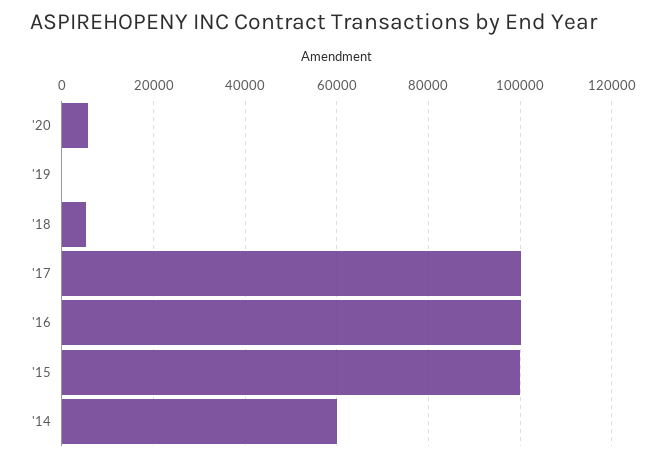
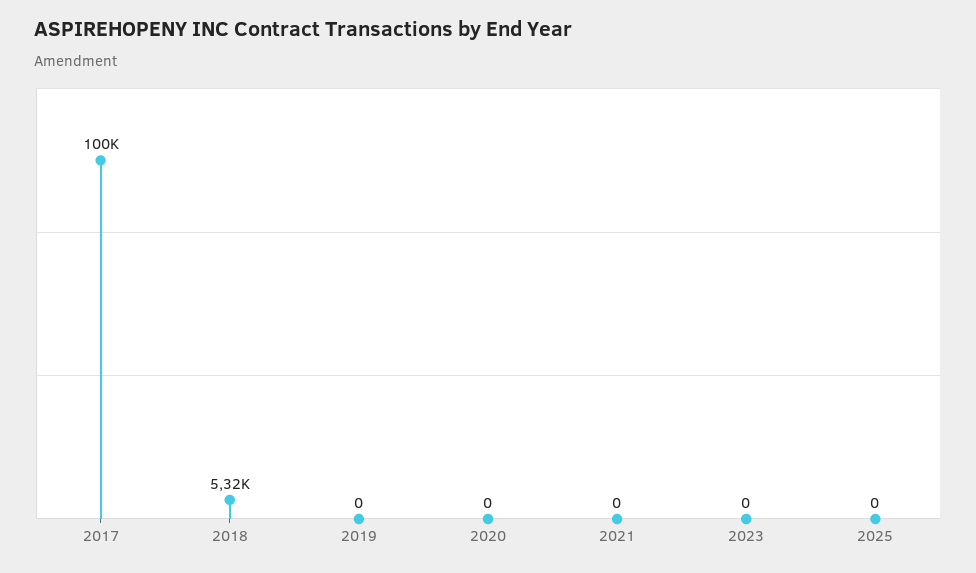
'20: 6000 -> 0
'16: 100000 -> none
'15: 100000 -> none
'14: 60000 -> none
2021: none -> 0
2023: none -> 0
2025: none -> 0

